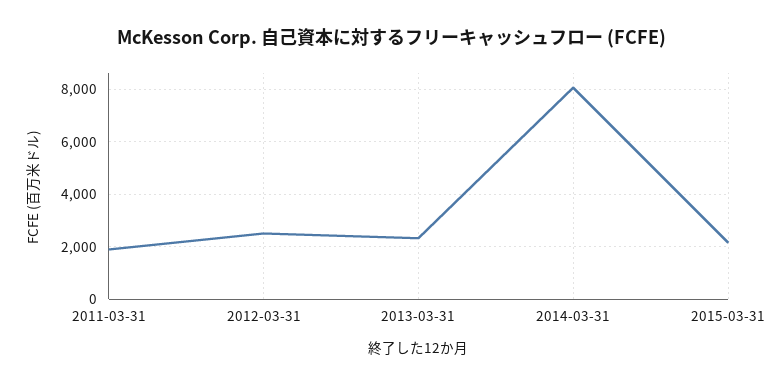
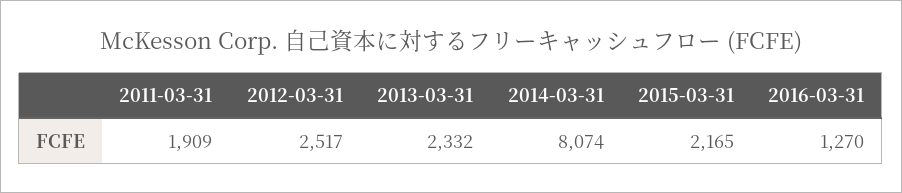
2016-03-31: none -> 1270

